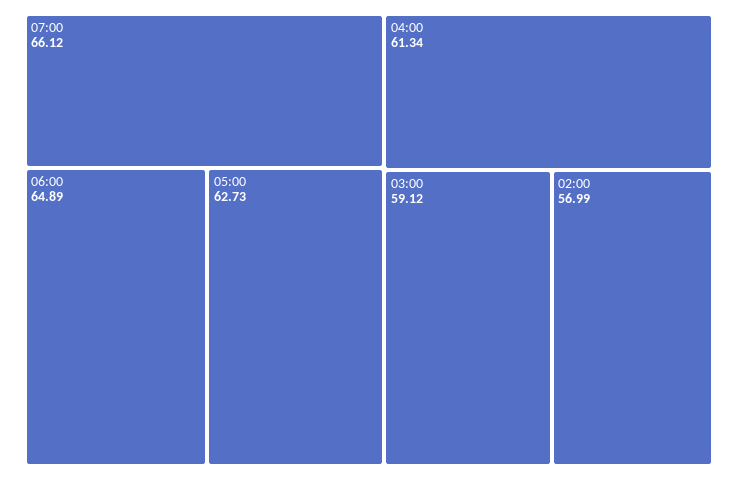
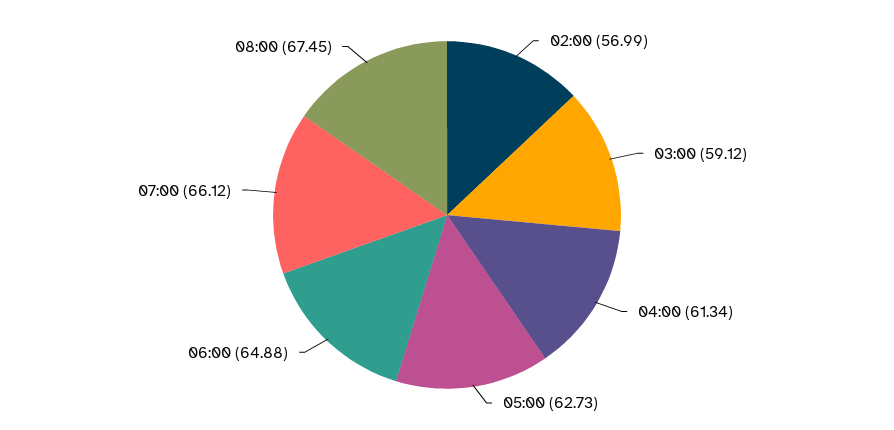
06:00: 64.89 -> 64.88
08:00: none -> 67.45

